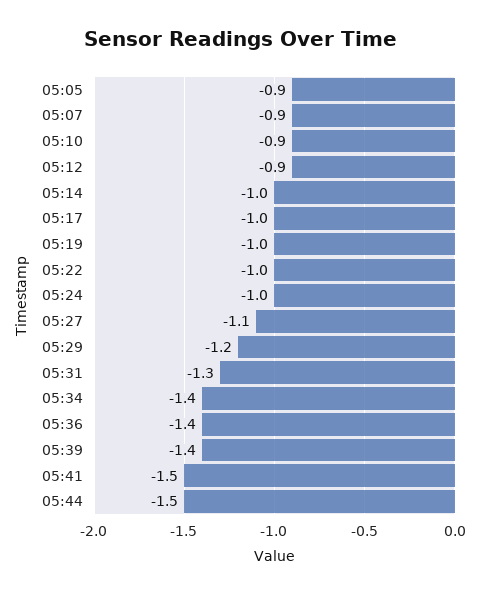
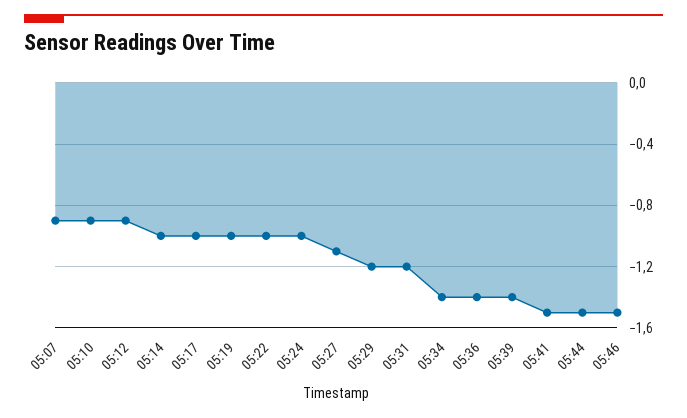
05:05: -0.9 -> none
05:31: -1.3 -> -1.2
05:46: none -> -1.5

